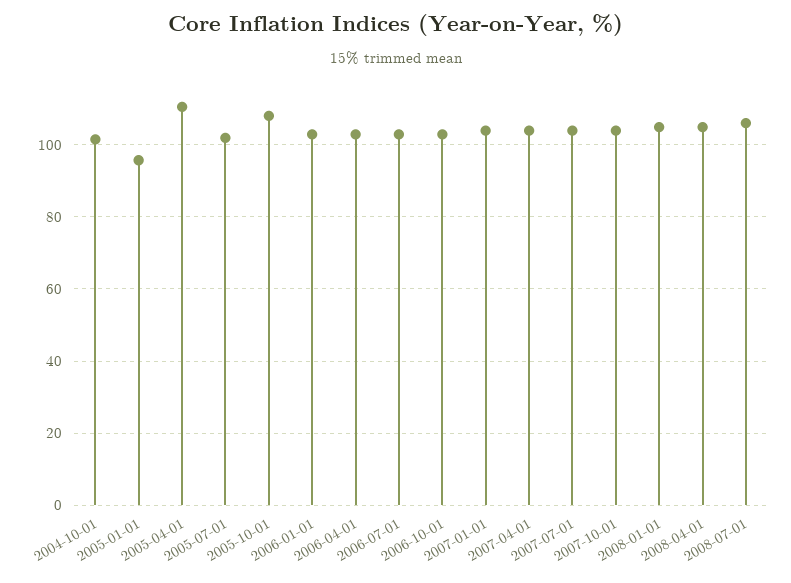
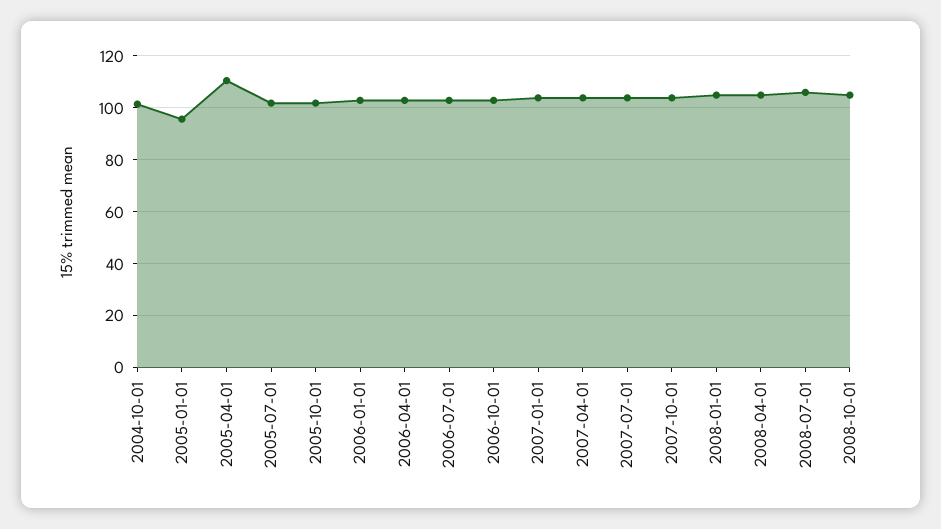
2005-10-01: 108 -> 102.5
2008-10-01: none -> 105

